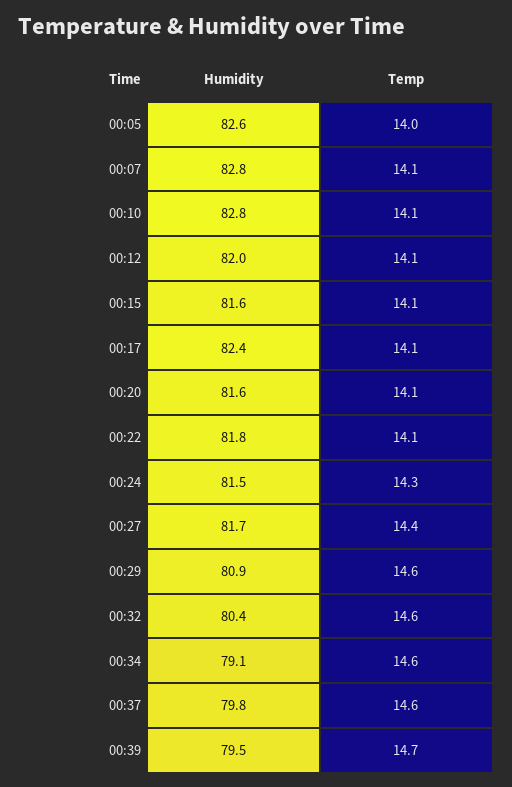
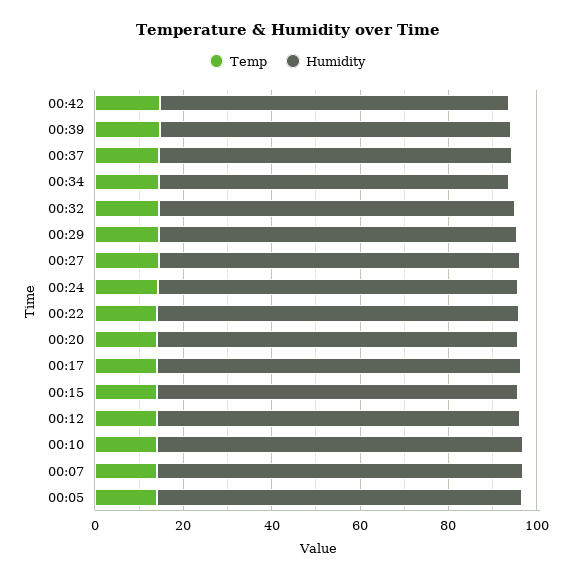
Temp, 00:42: none -> 15
Humidity, 00:42: none -> 80

